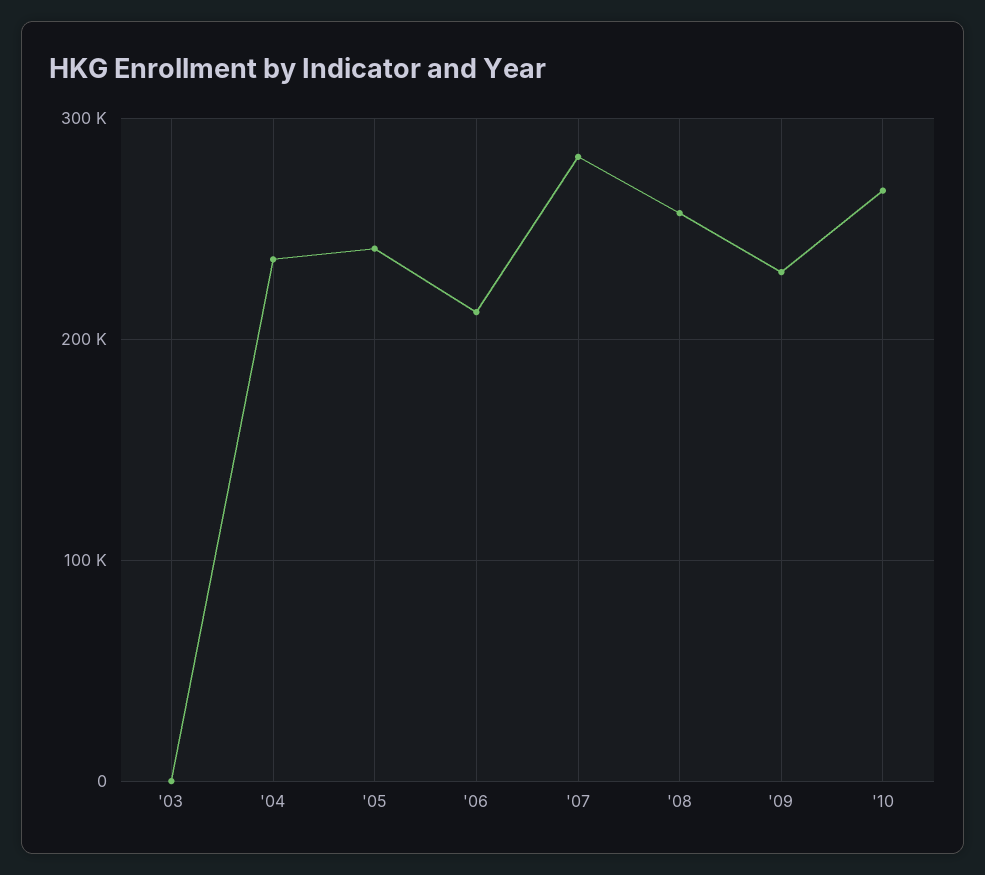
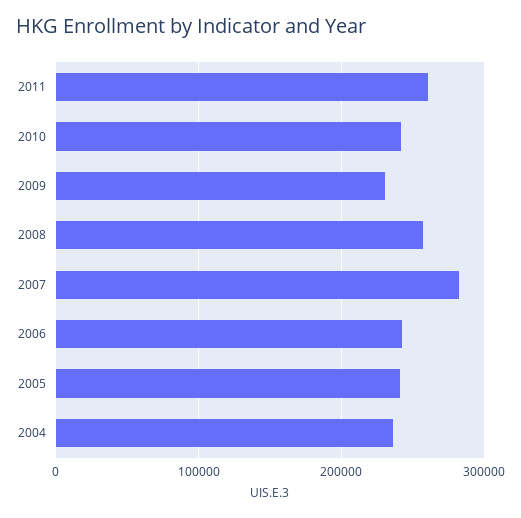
'03: 0 -> none
'06: 210000 -> 240000
'10: 270000 -> 240000
2011: none -> 260000

